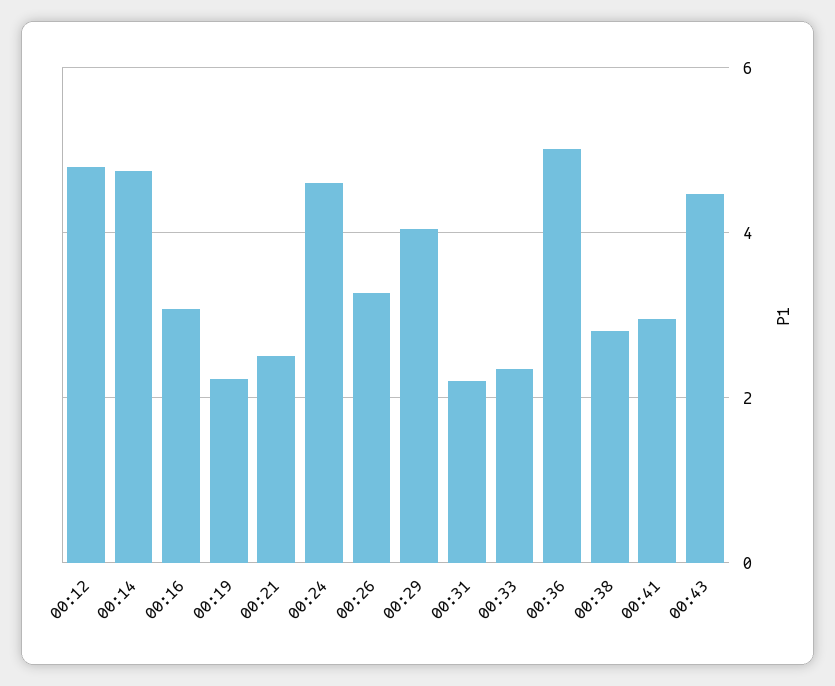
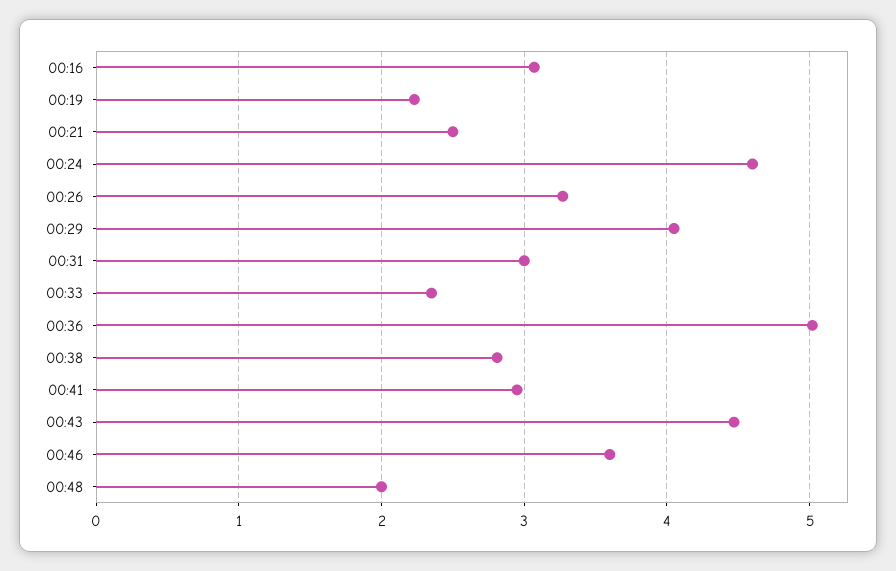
00:12: 4.8 -> none
00:14: 4.8 -> none
00:31: 2.2 -> 3
00:46: none -> 3.6
00:48: none -> 2

